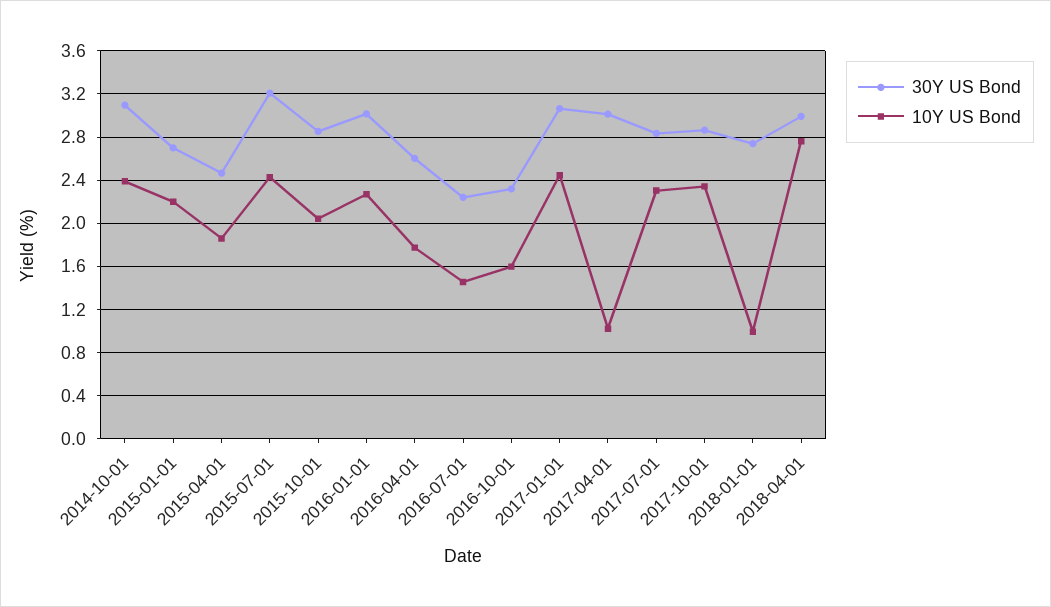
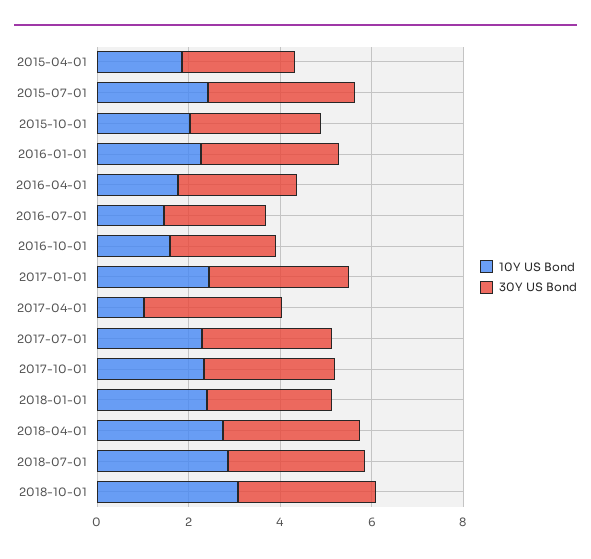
30Y US Bond, 2014-10-01: 3.1 -> none
10Y US Bond, 2014-10-01: 2.4 -> none
30Y US Bond, 2015-01-01: 2.7 -> none
10Y US Bond, 2015-01-01: 2.2 -> none
10Y US Bond, 2018-01-01: 1 -> 2.5
10Y US Bond, 2018-07-01: none -> 3
30Y US Bond, 2018-07-01: none -> 3
10Y US Bond, 2018-10-01: none -> 3
30Y US Bond, 2018-10-01: none -> 3

